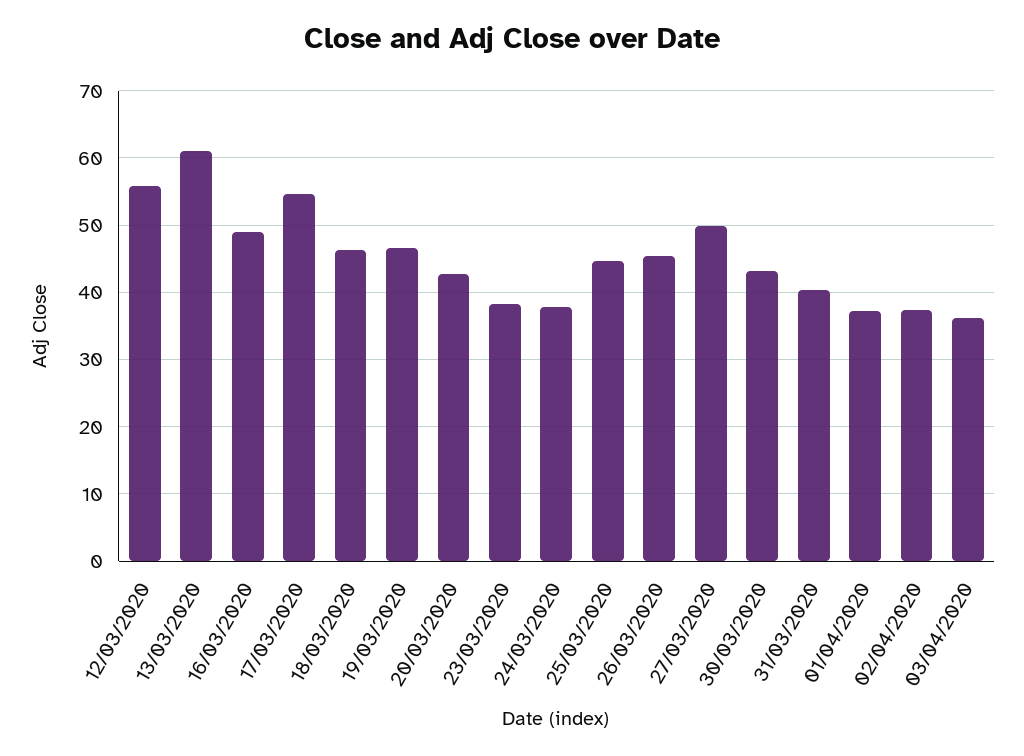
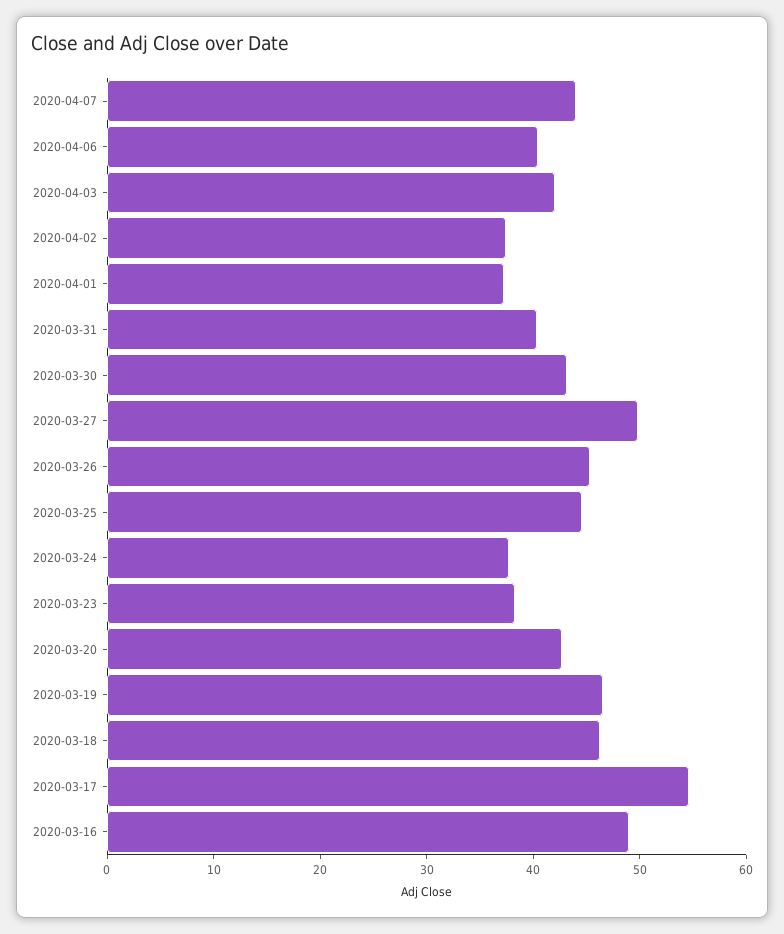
12/03/2020: 56 -> none
13/03/2020: 61 -> none
03/04/2020: 36 -> 42
2020-04-07: none -> 44
2020-04-06: none -> 40

